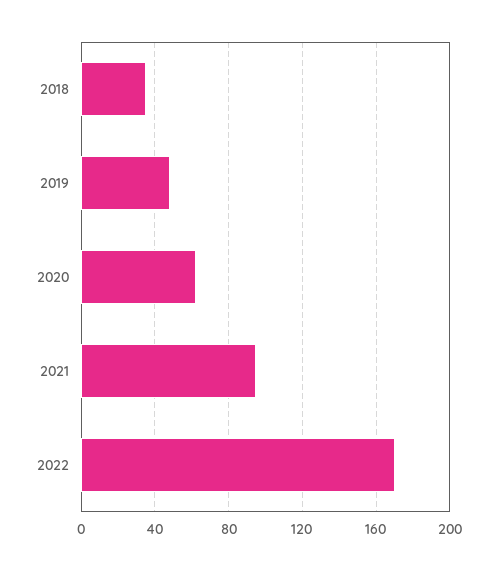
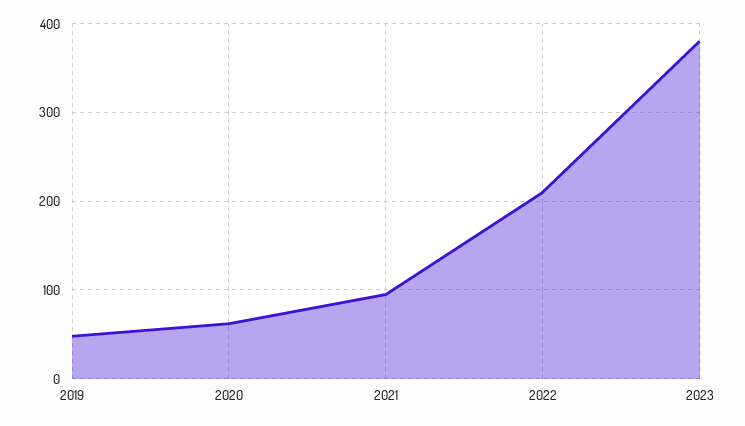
2018: 35 -> none
2022: 170 -> 210
2023: none -> 380

